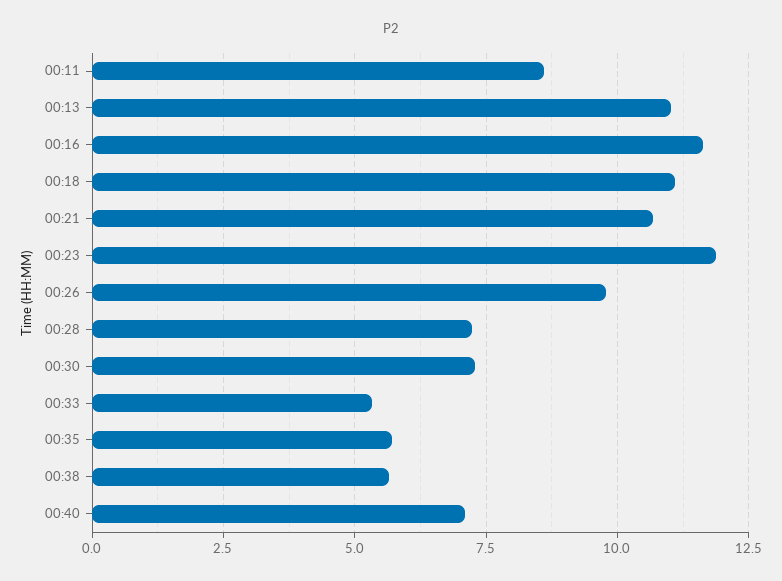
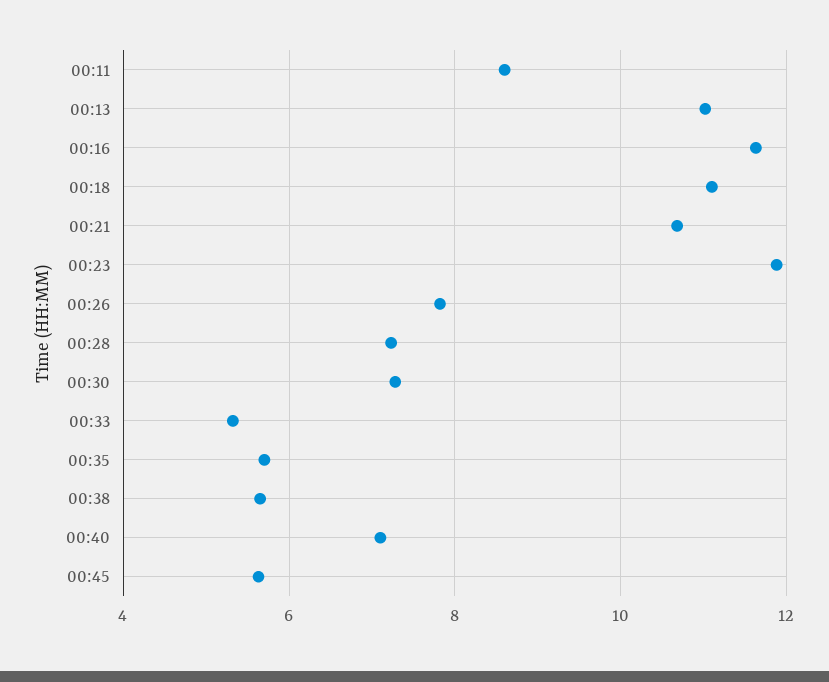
00:26: 9.75 -> 7.8
00:45: none -> 5.6

